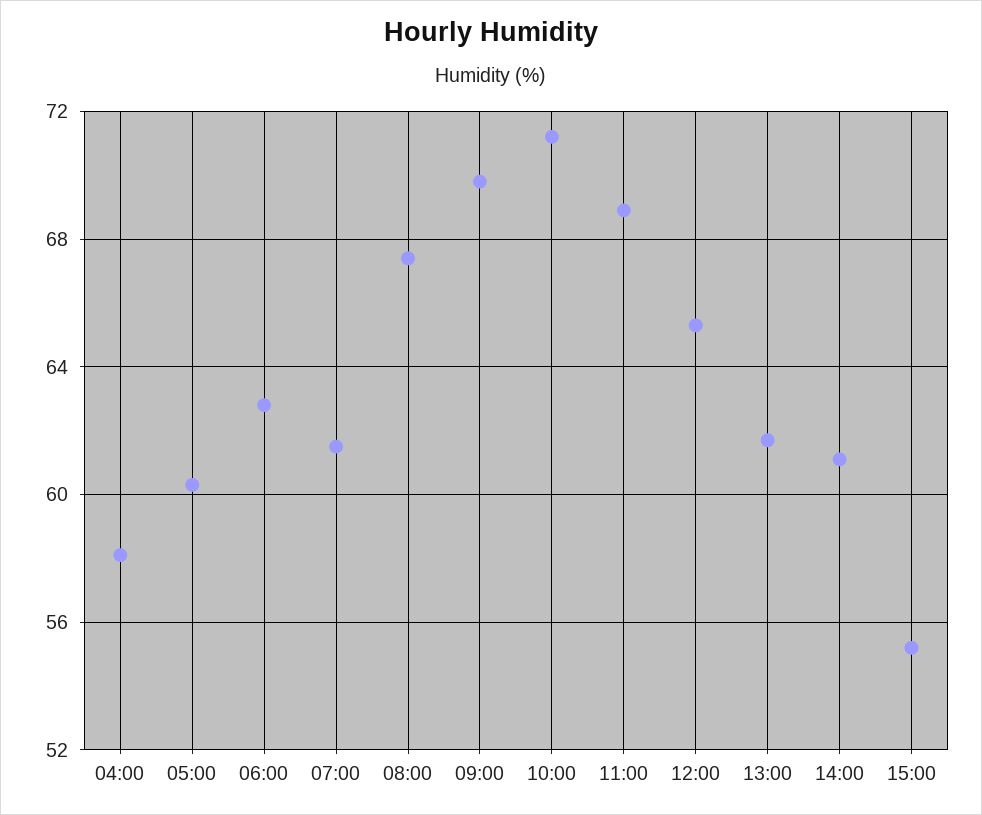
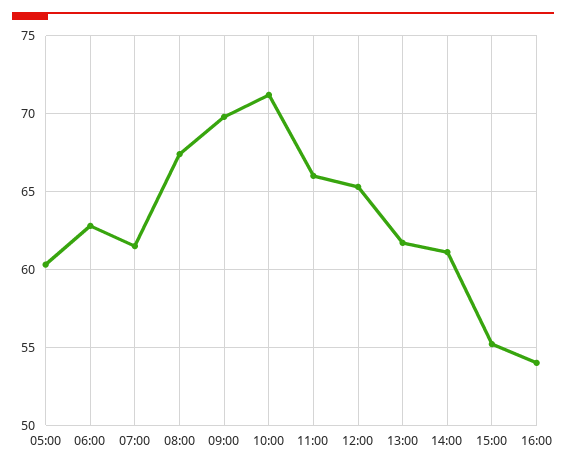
04:00: 58 -> none
11:00: 69 -> 66
16:00: none -> 54

